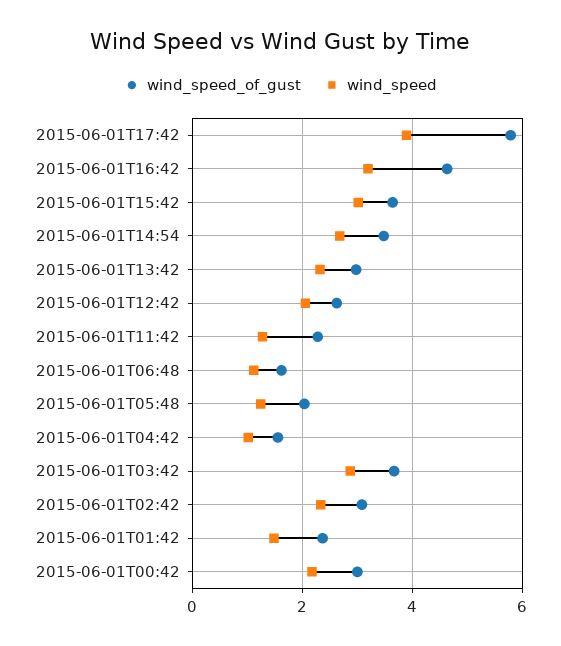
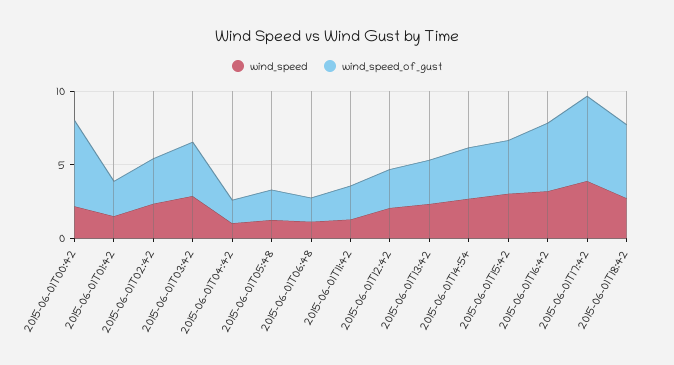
wind_speed_of_gust, 2015-06-01T00:42: 3 -> 6
wind_speed, 2015-06-01T18:42: none -> 3
wind_speed_of_gust, 2015-06-01T18:42: none -> 5

